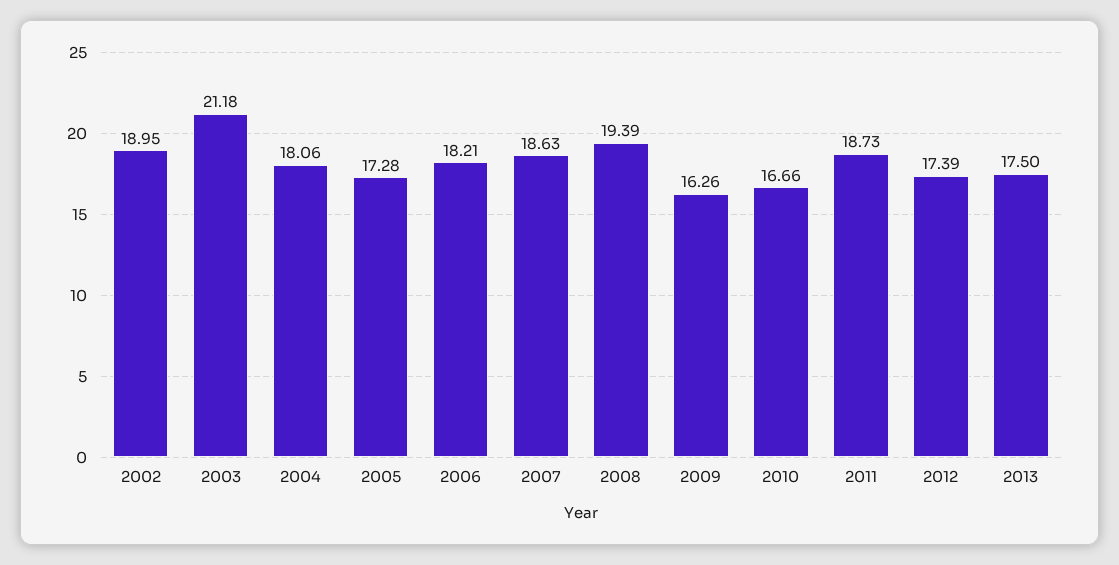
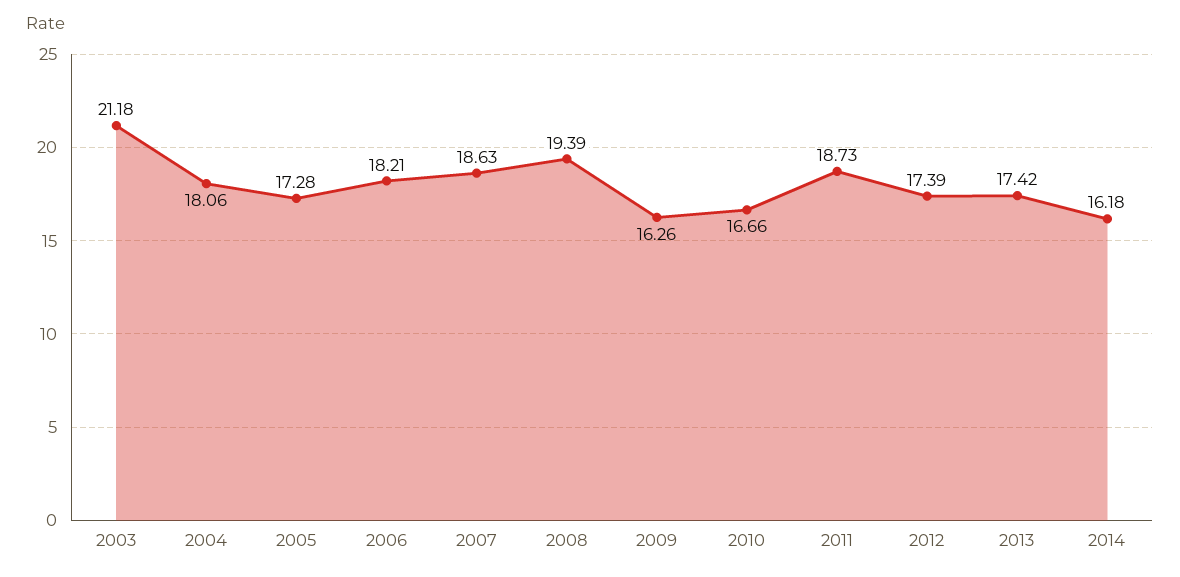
2002: 18.95 -> none
2013: 17.5 -> 17.42
2014: none -> 16.18

